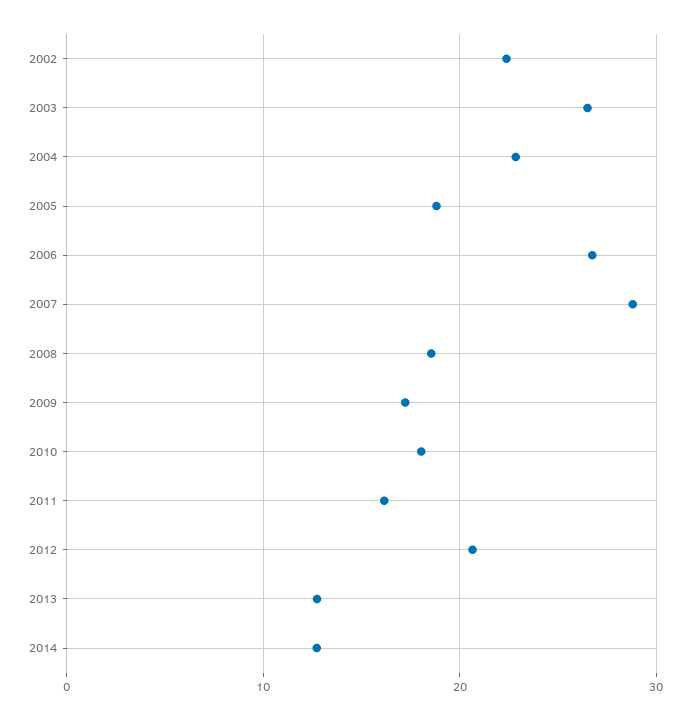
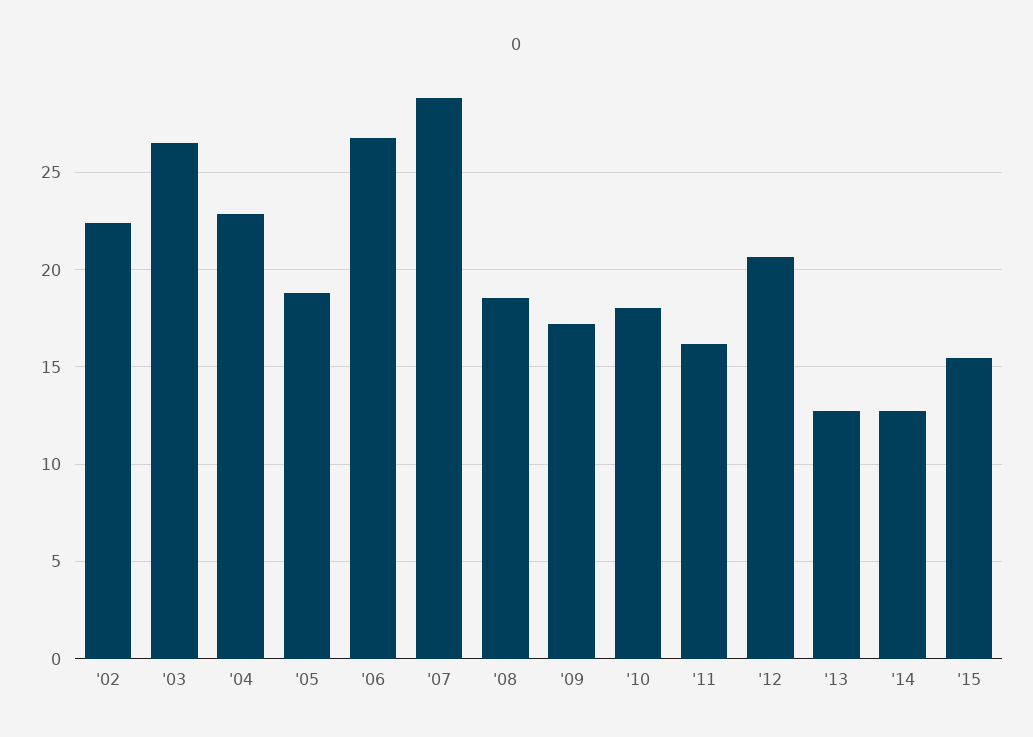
'15: none -> 15.5

